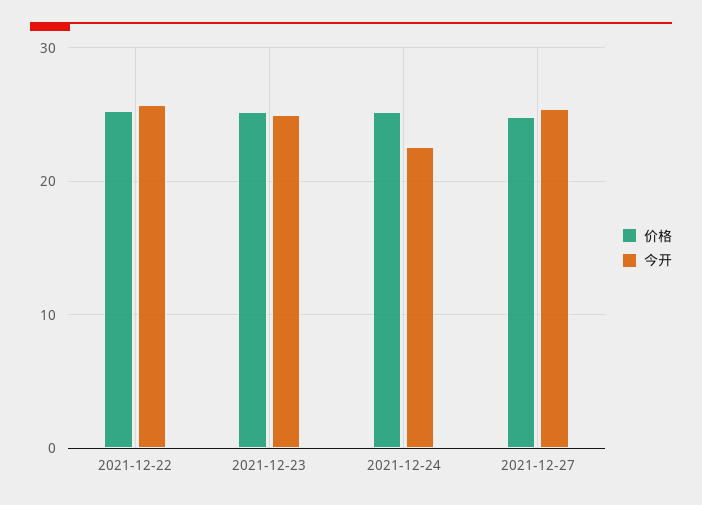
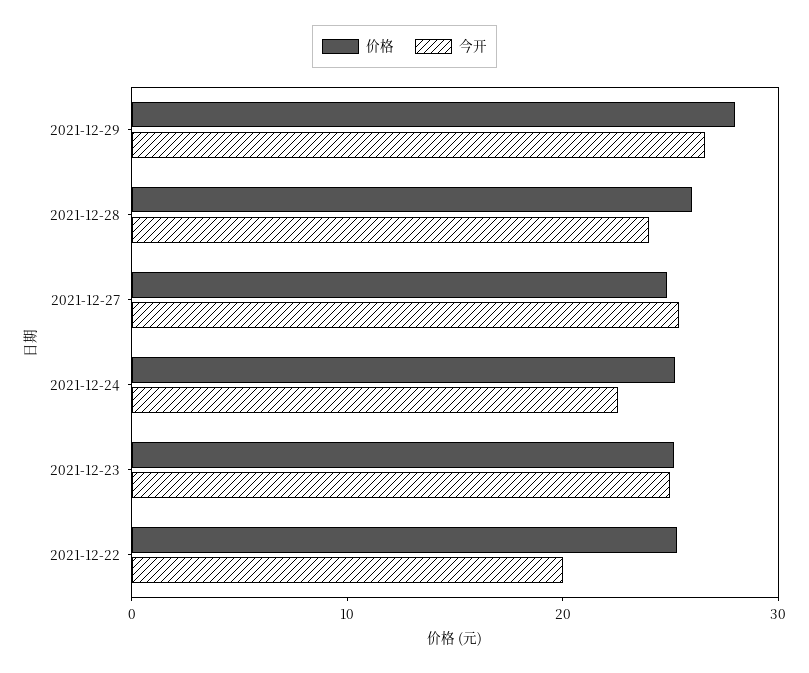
今开, 2021-12-22: 26 -> 20
价格, 2021-12-29: none -> 28
今开, 2021-12-29: none -> 26
价格, 2021-12-28: none -> 26
今开, 2021-12-28: none -> 24

